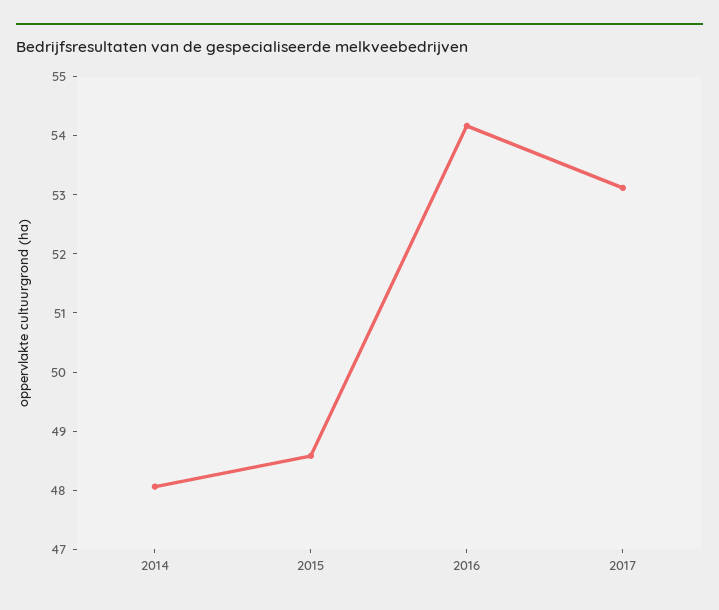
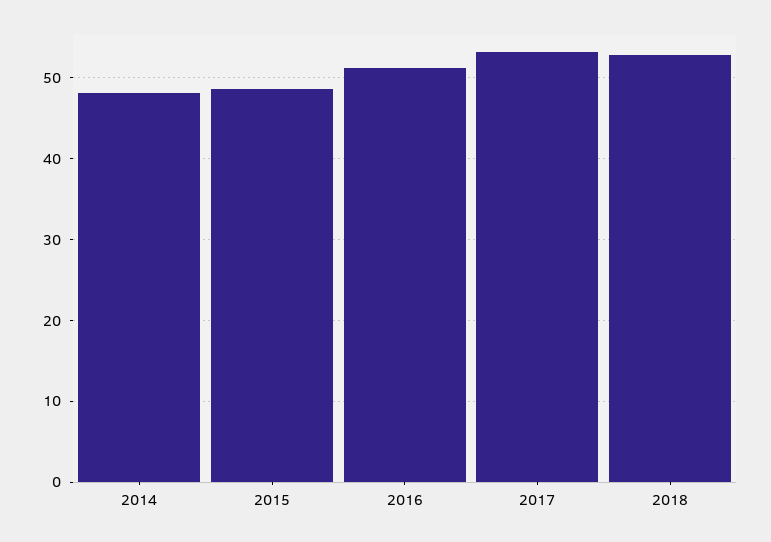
2016: 54.2 -> 51
2018: none -> 53

